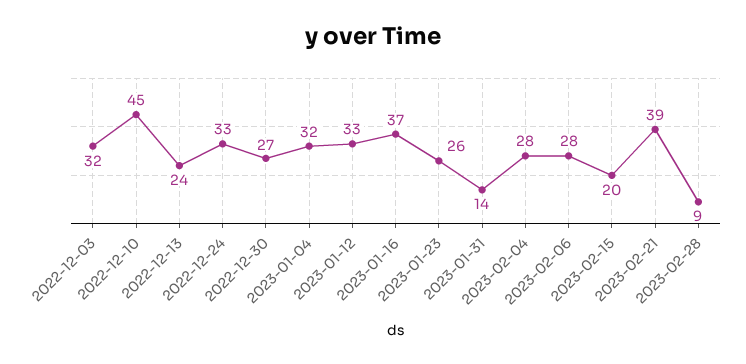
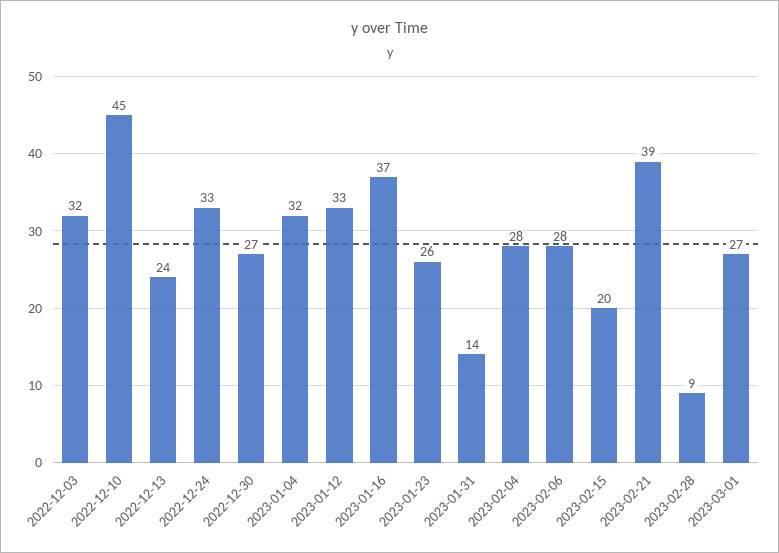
2023-03-01: none -> 27

